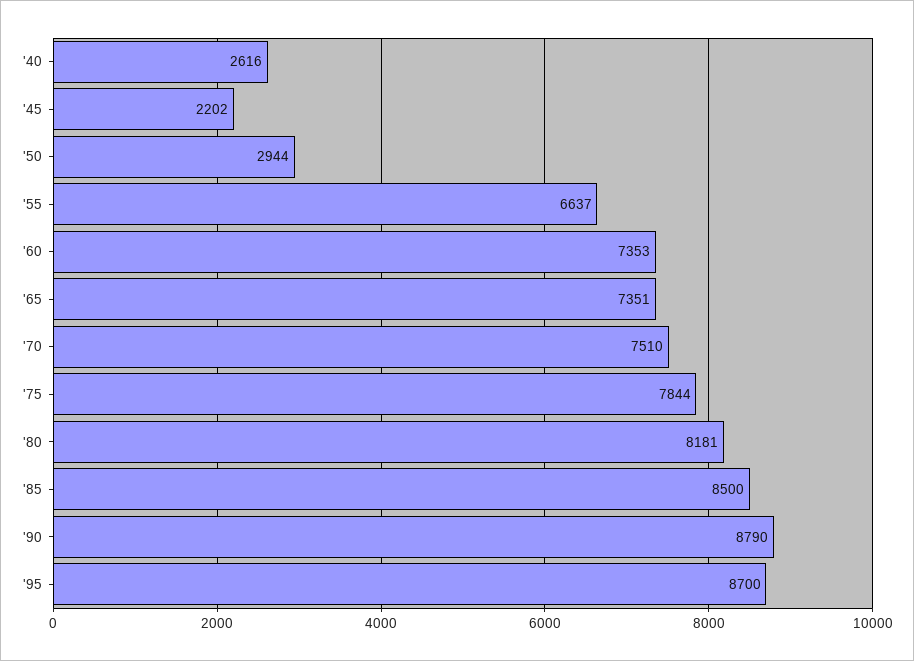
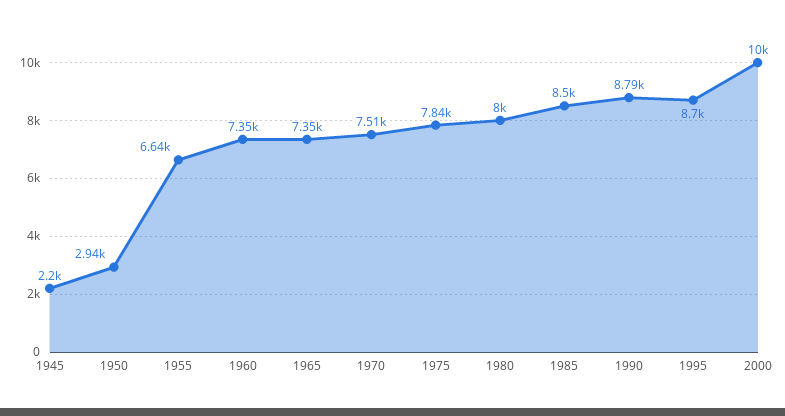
'40: 2616 -> none
'80: 8181 -> 8000
2000: none -> 10000

